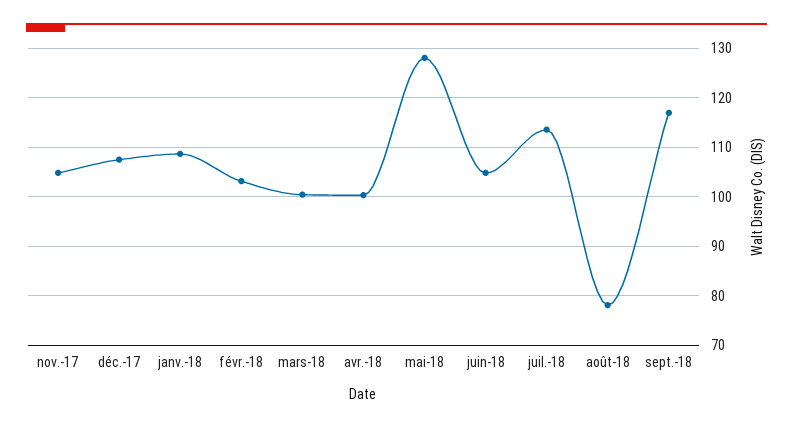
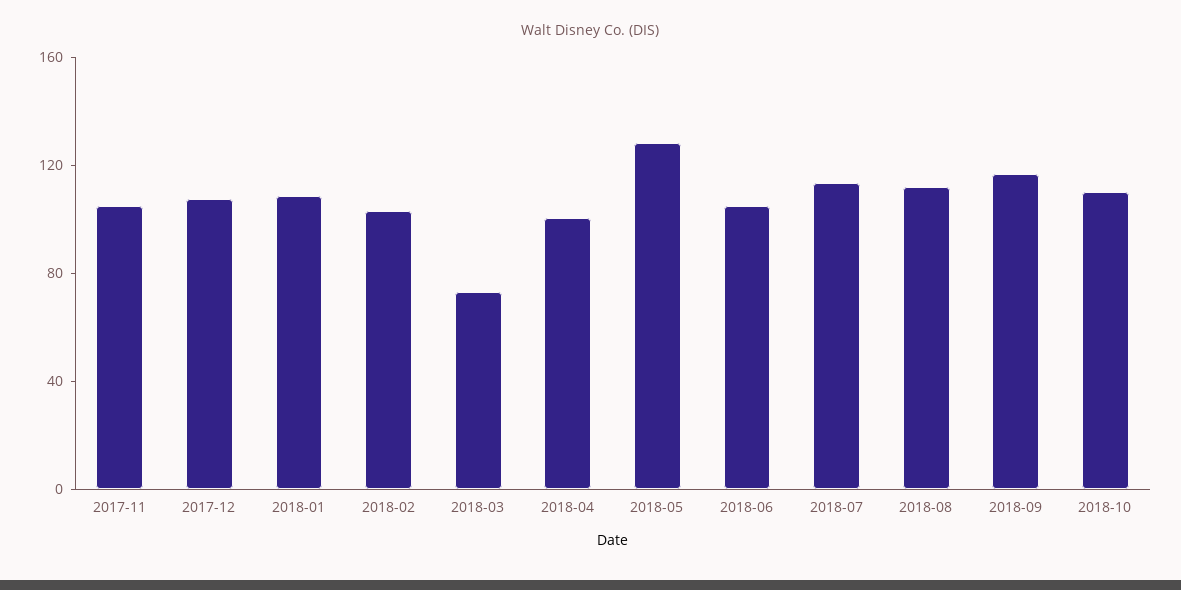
mars-18: 100 -> 70
août-18: 78 -> 110
2018-10: none -> 110

